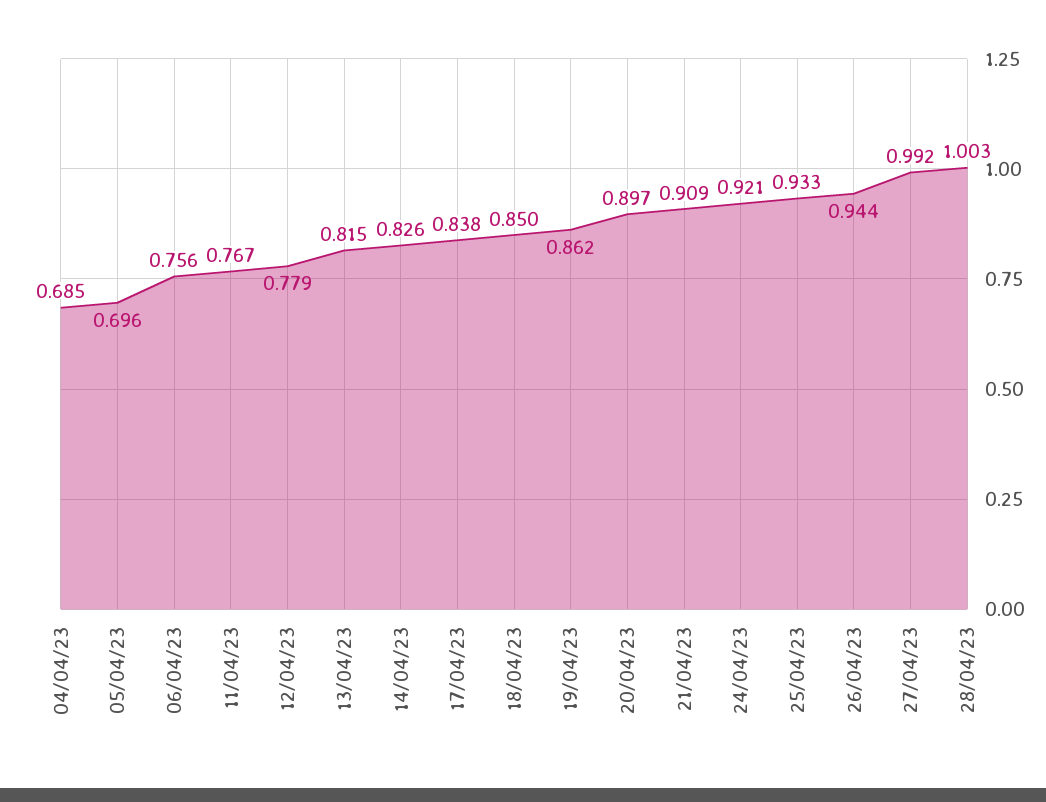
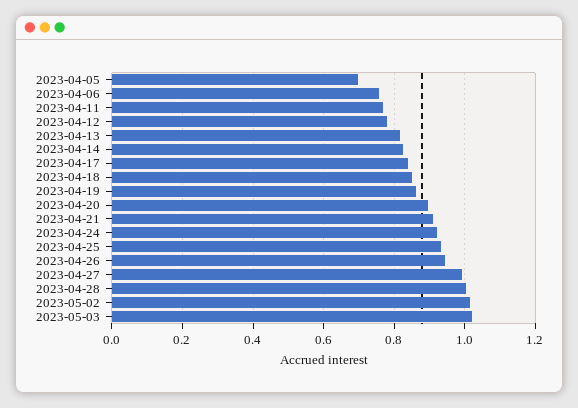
04/04/23: 0.685 -> none
2023-05-02: none -> 1.02
2023-05-03: none -> 1.02

